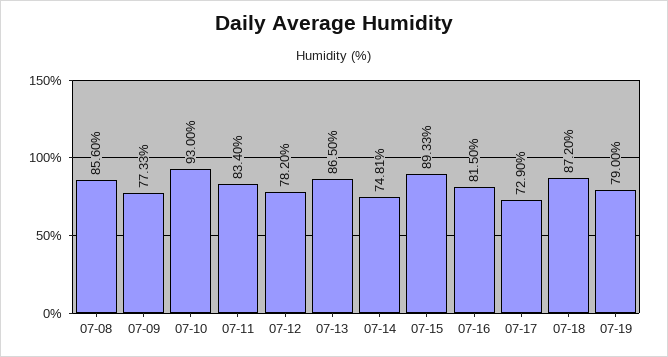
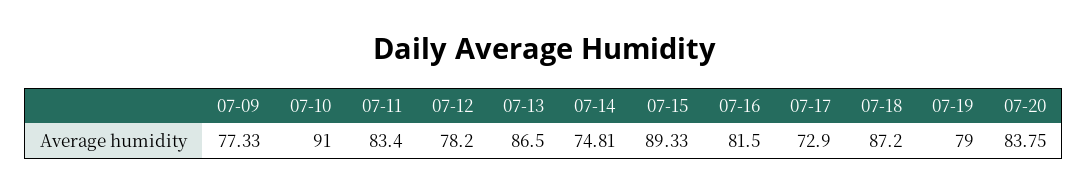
07-08: 85.6 -> none
07-10: 93 -> 91
07-20: none -> 83.75

